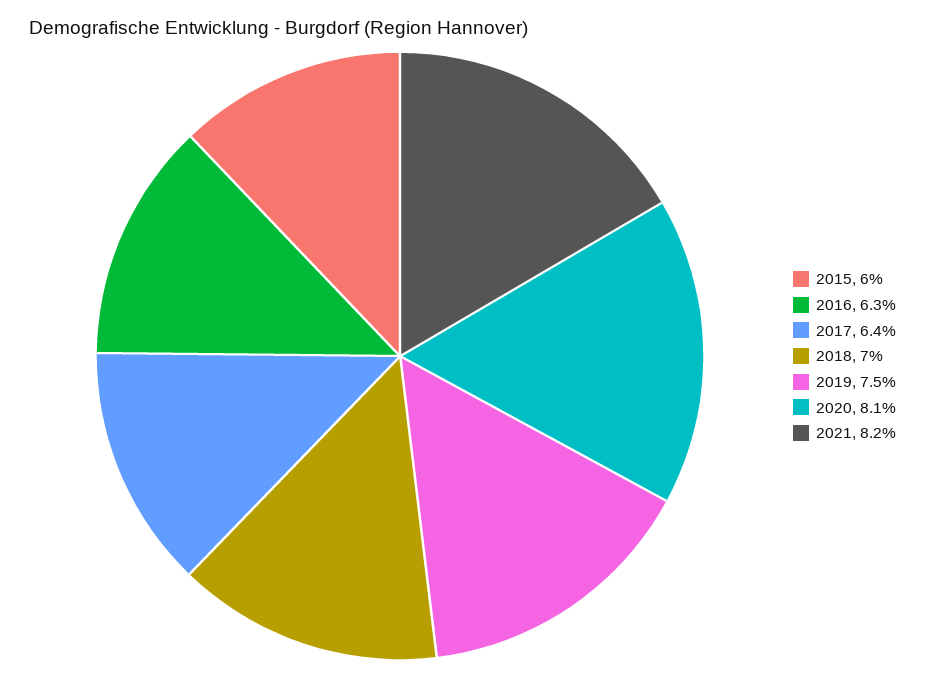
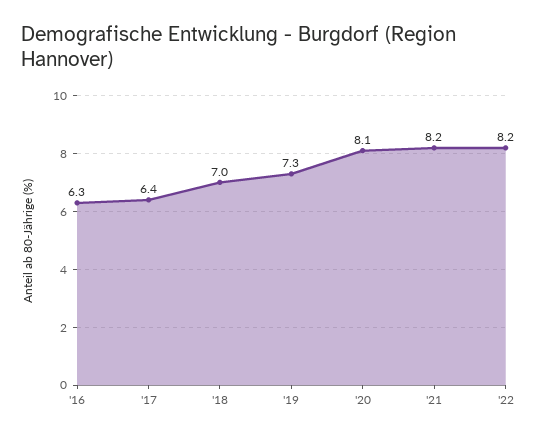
2015: 6 -> none
2019: 7.5 -> 7.3
'22: none -> 8.2

